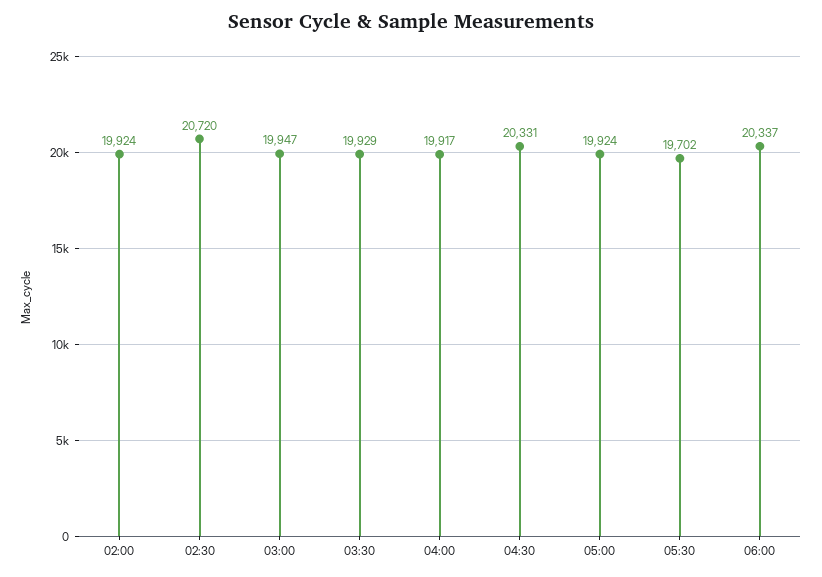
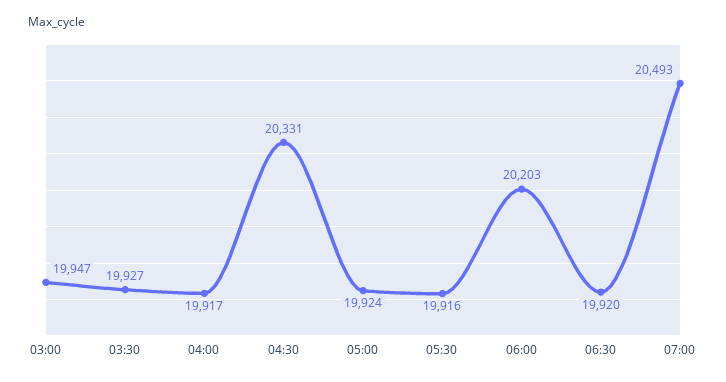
02:00: 19924 -> none
02:30: 20720 -> none
03:30: 19929 -> 19927
05:30: 19702 -> 19916
06:00: 20337 -> 20203
06:30: none -> 19920
07:00: none -> 20493

